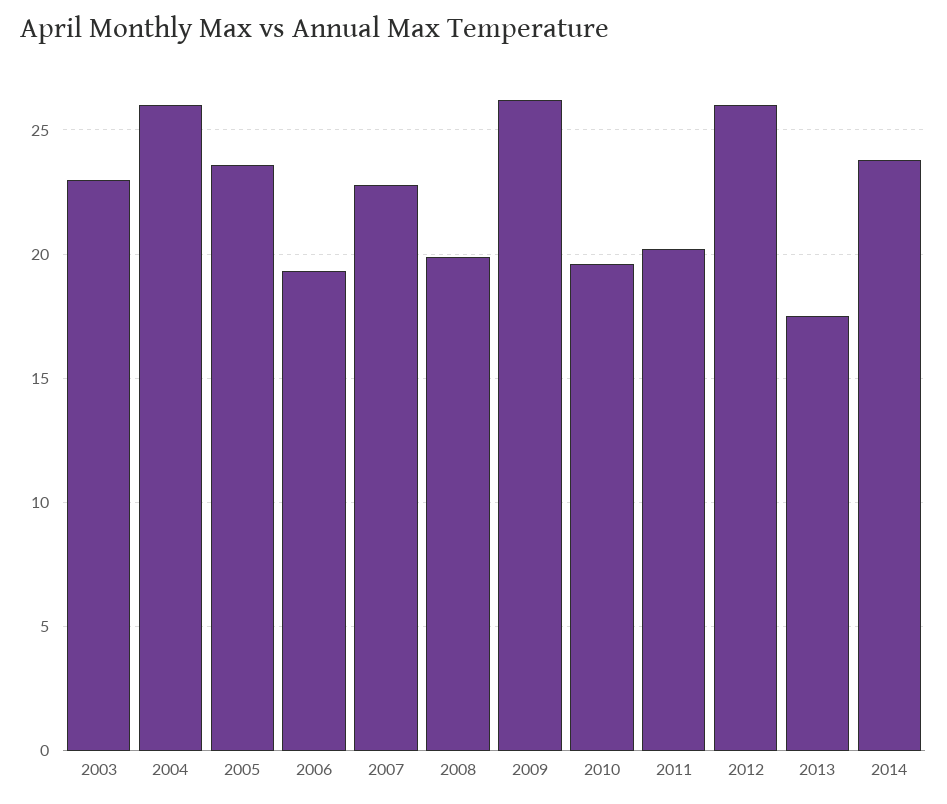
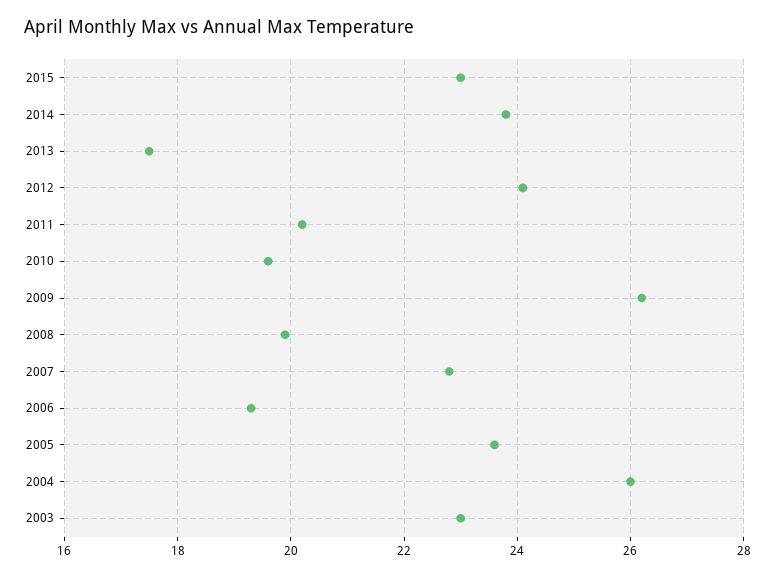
2012: 26 -> 24
2015: none -> 23

